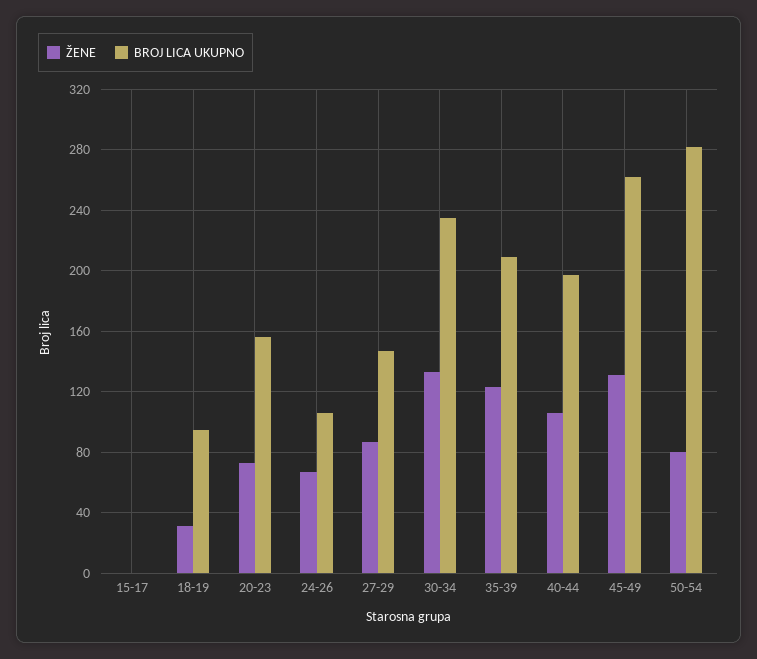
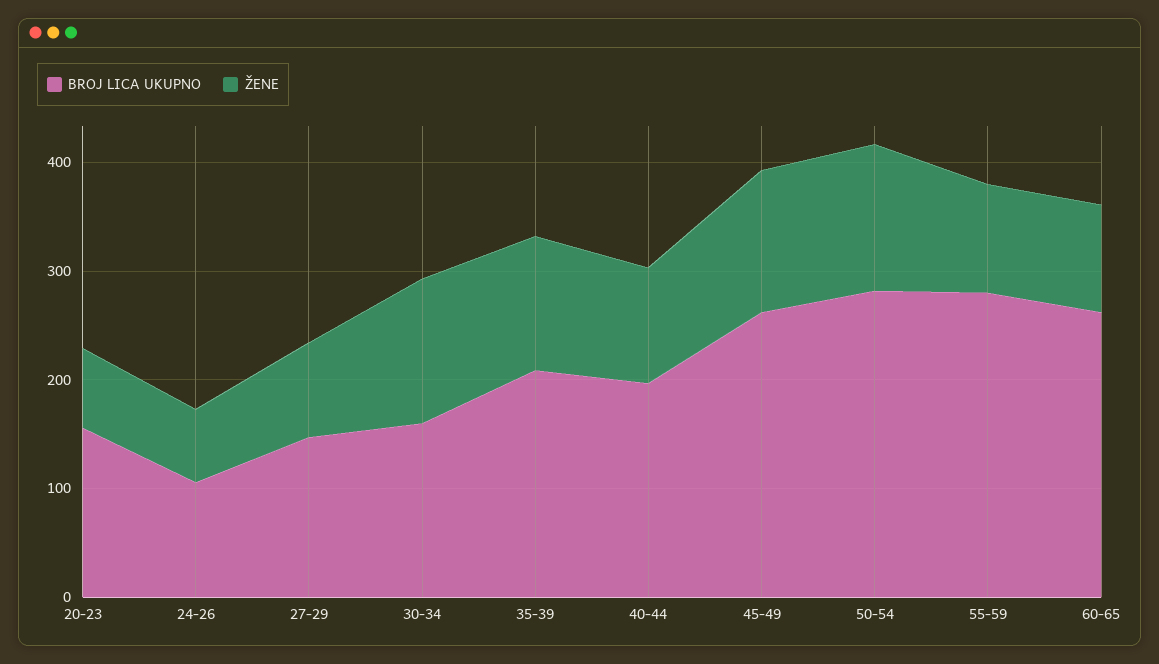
ŽENE, 15-17: 0 -> none
BROJ LICA UKUPNO, 15-17: 0 -> none
ŽENE, 18-19: 30 -> none
BROJ LICA UKUPNO, 18-19: 95 -> none
BROJ LICA UKUPNO, 30-34: 235 -> 160
ŽENE, 50-54: 80 -> 140
BROJ LICA UKUPNO, 55-59: none -> 280
ŽENE, 55-59: none -> 100
BROJ LICA UKUPNO, 60-65: none -> 260
ŽENE, 60-65: none -> 100

